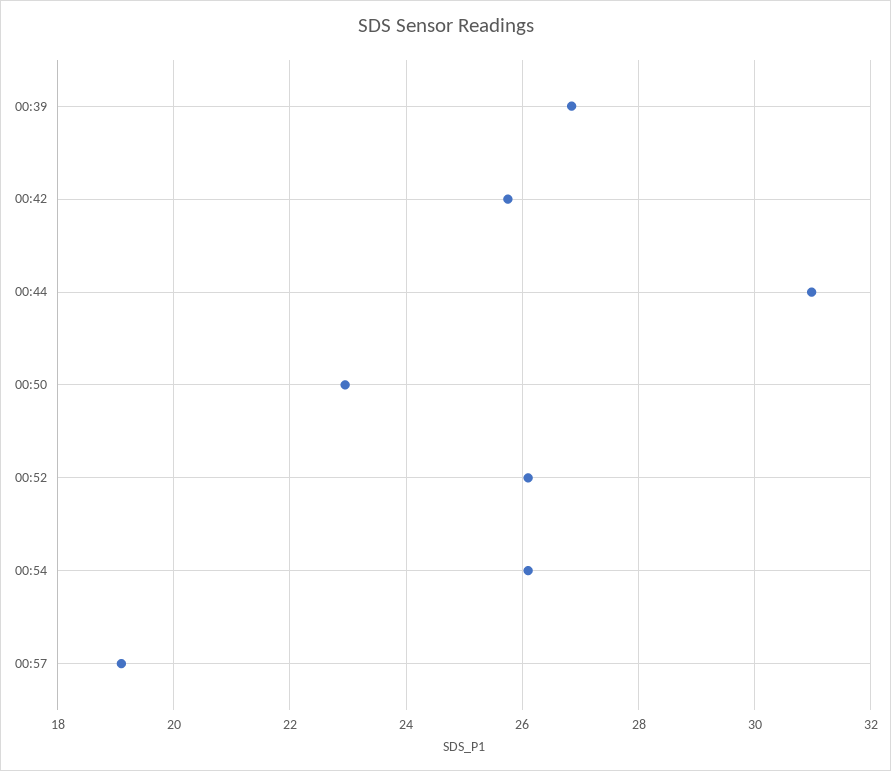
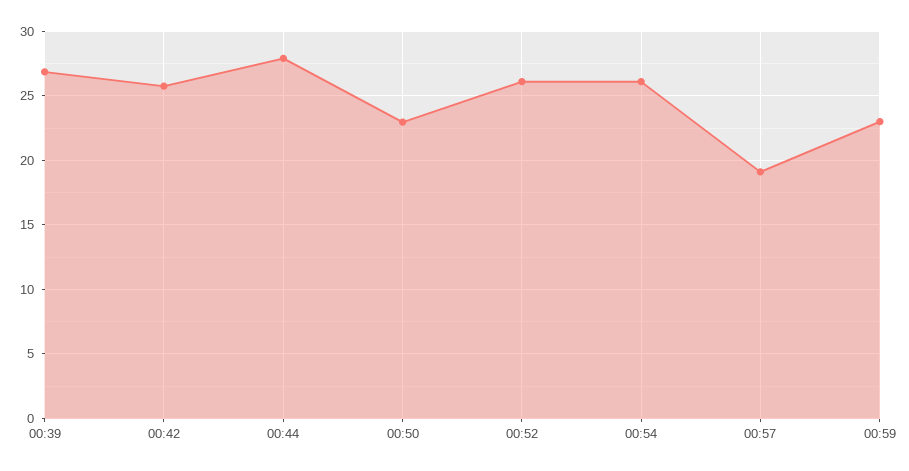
00:44: 31 -> 28
00:59: none -> 23

